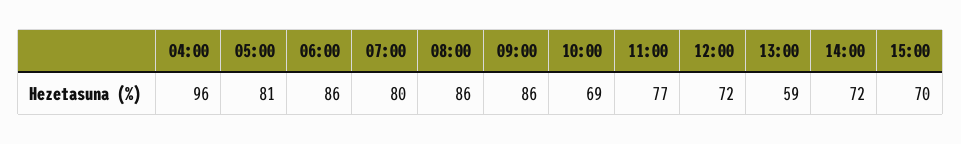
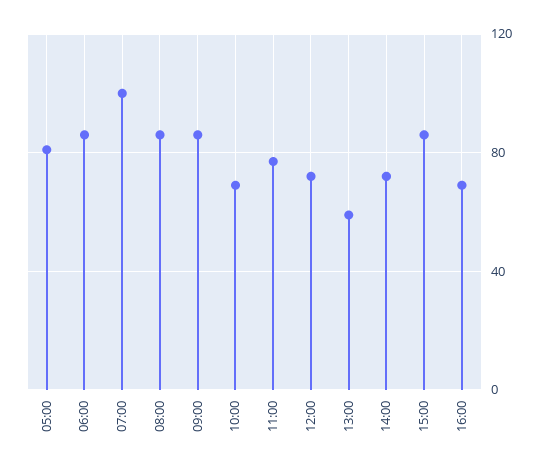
04:00: 96 -> none
07:00: 80 -> 100
15:00: 70 -> 85
16:00: none -> 70

